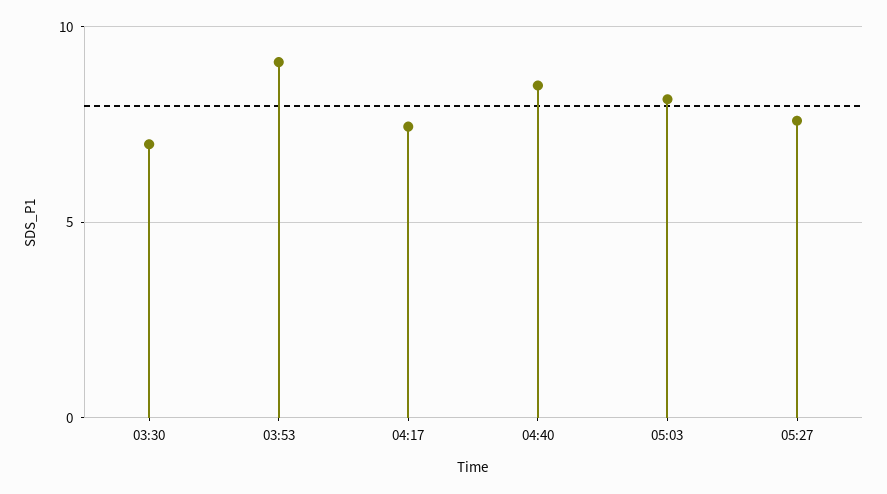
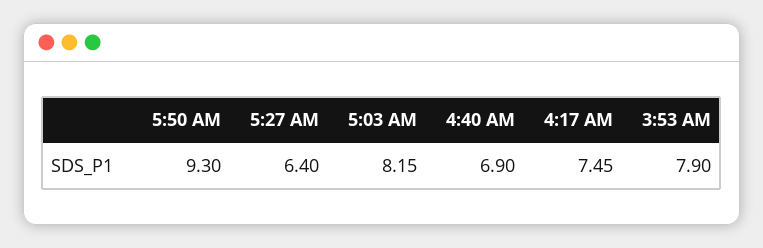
03:30: 7 -> none
03:53: 9 -> 7.9
04:40: 8.5 -> 6.9
05:27: 7.5 -> 6.4
5:50 AM: none -> 9.3

